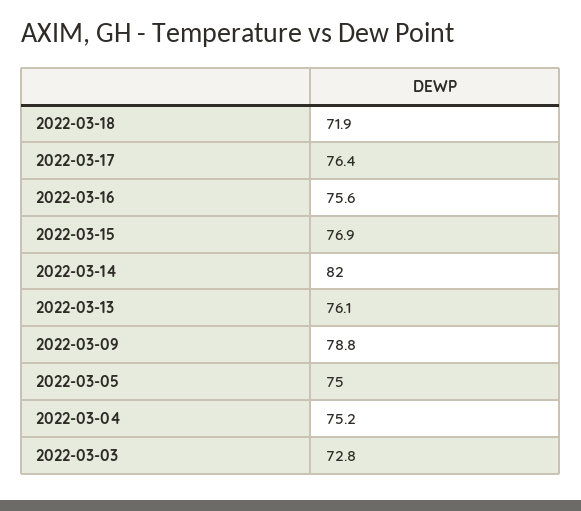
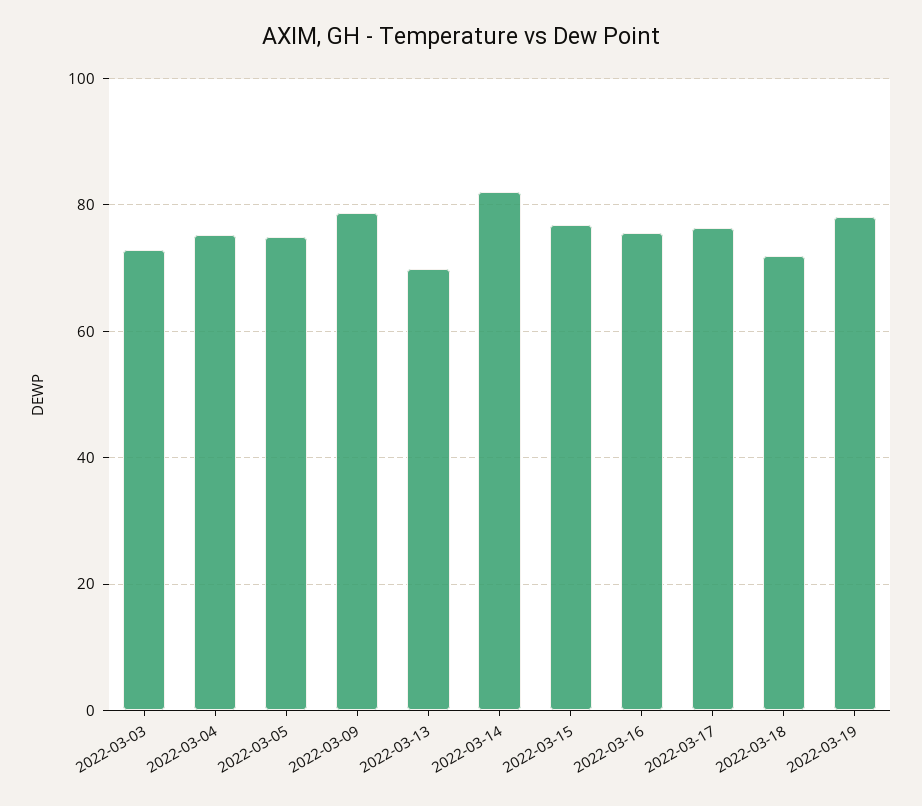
2022-03-13: 76.1 -> 70
2022-03-19: none -> 78

